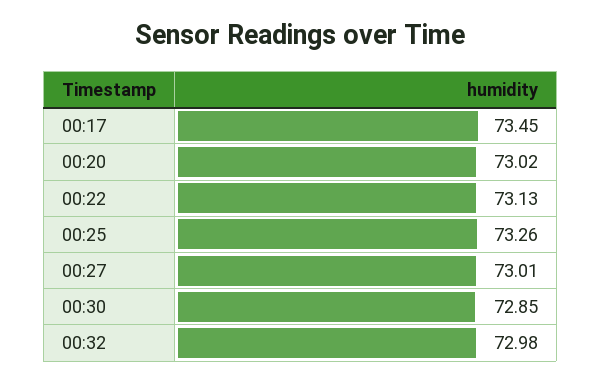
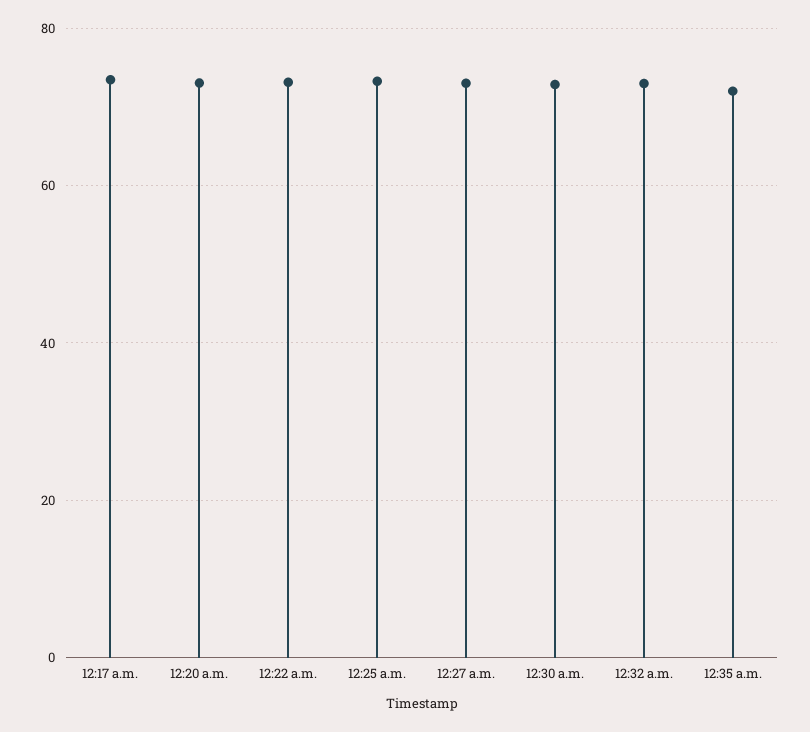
12:35 a.m.: none -> 72

